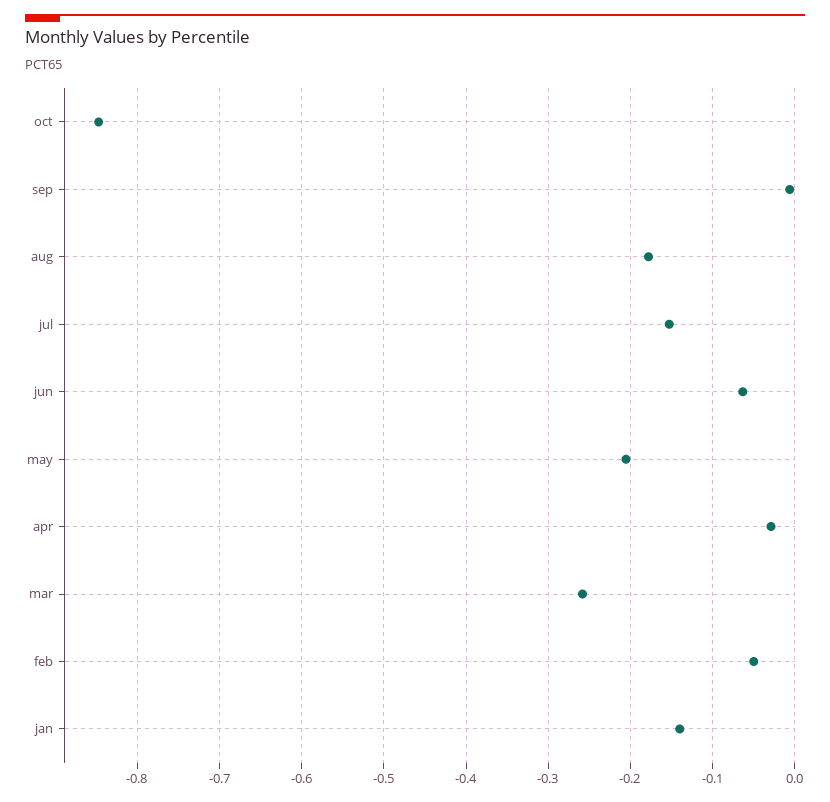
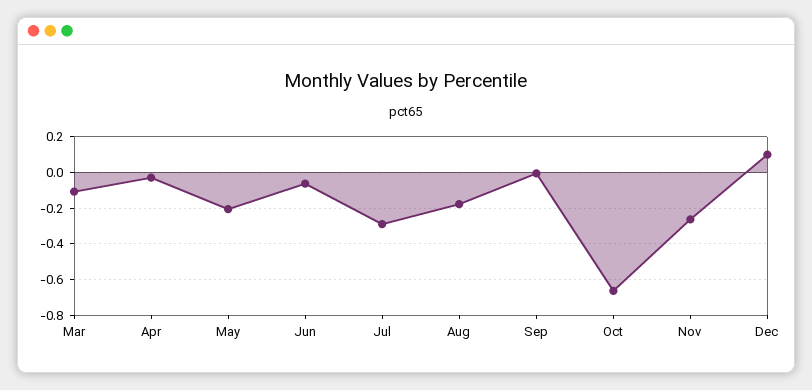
oct: -0.85 -> -0.65
jul: -0.15 -> -0.3
mar: -0.26 -> -0.1
feb: -0.05 -> none
jan: -0.14 -> none
Nov: none -> -0.25
Dec: none -> 0.1

